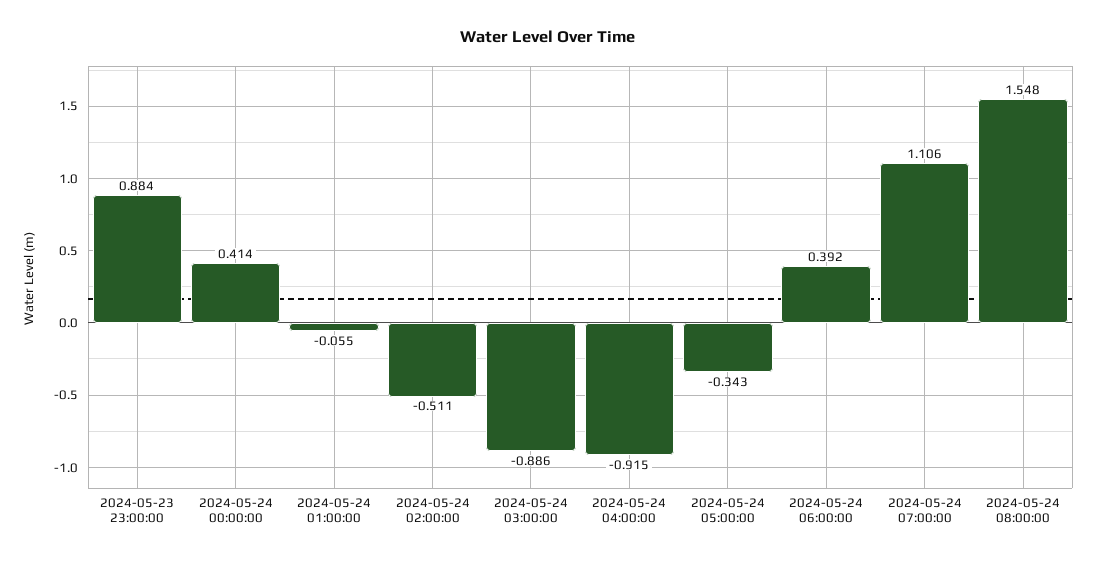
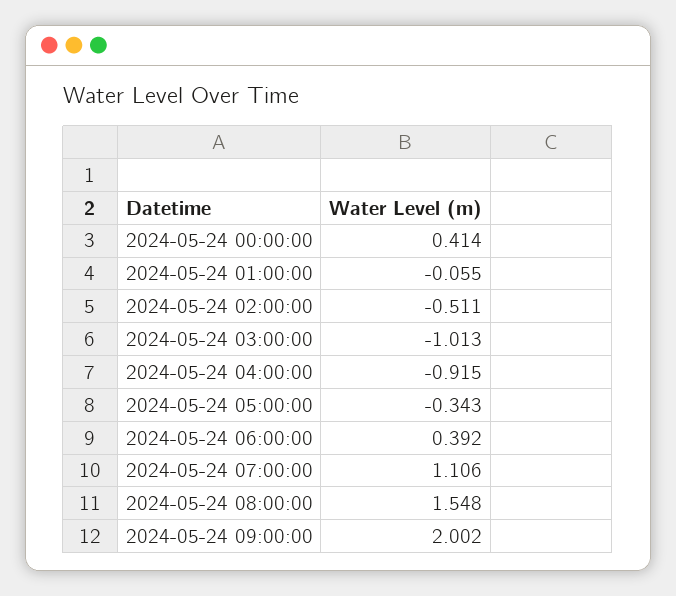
2024-05-23 23:00:00: 0.884 -> none
2024-05-24 03:00:00: -0.886 -> -1.013
2024-05-24 09:00:00: none -> 2.002

